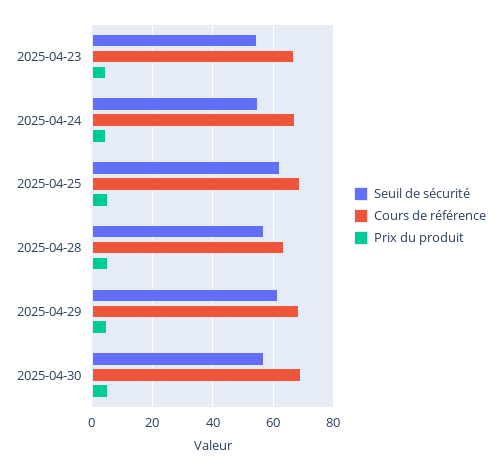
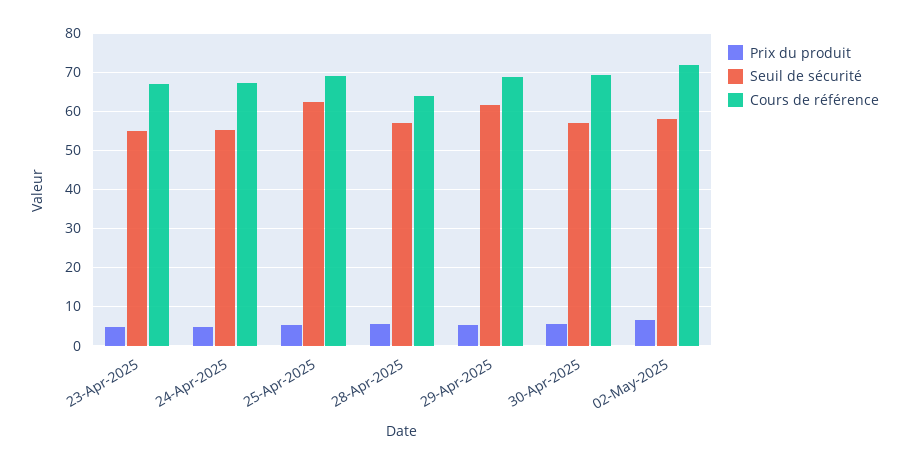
Prix du produit, 02-May-2025: none -> 6
Seuil de sécurité, 02-May-2025: none -> 58
Cours de référence, 02-May-2025: none -> 72

